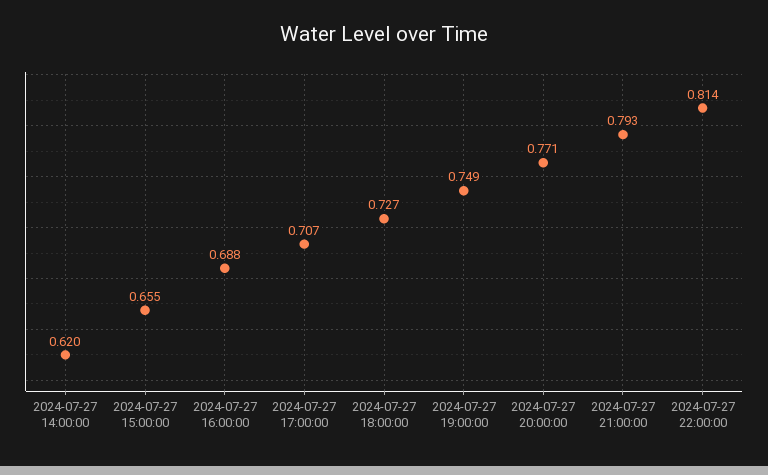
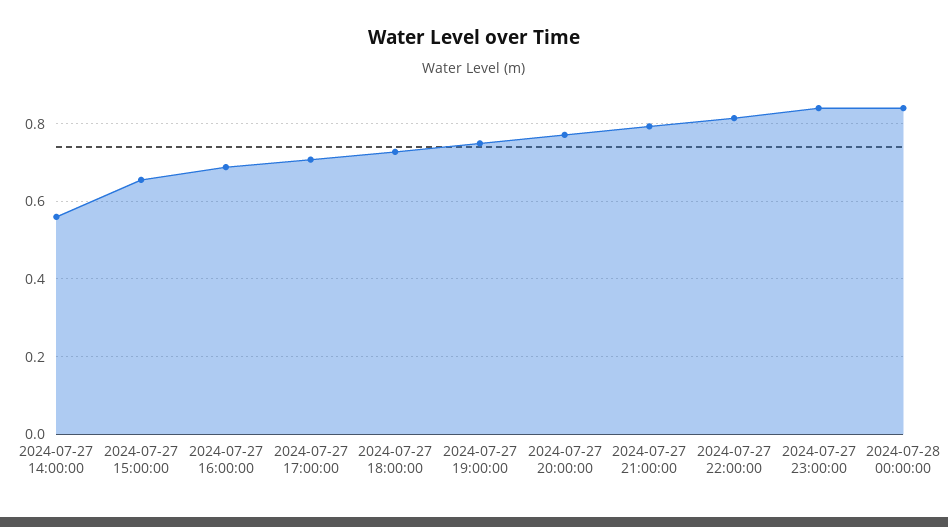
2024-07-27 14:00:00: 0.62 -> 0.56
2024-07-27 23:00:00: none -> 0.84
2024-07-28 00:00:00: none -> 0.84

